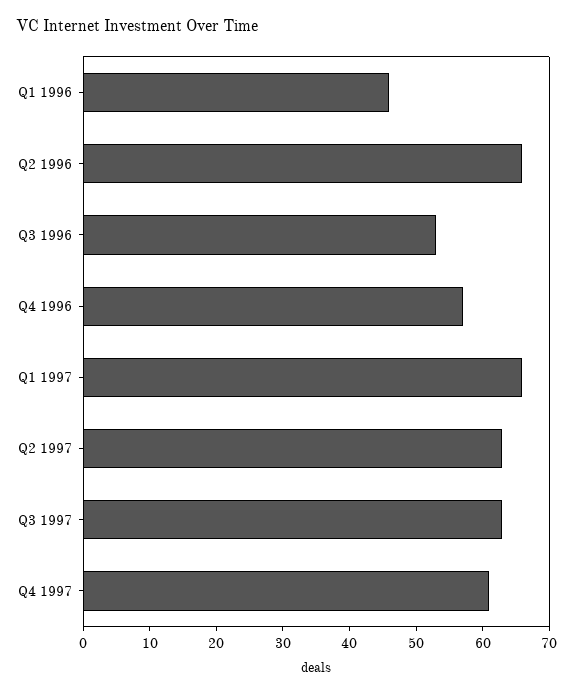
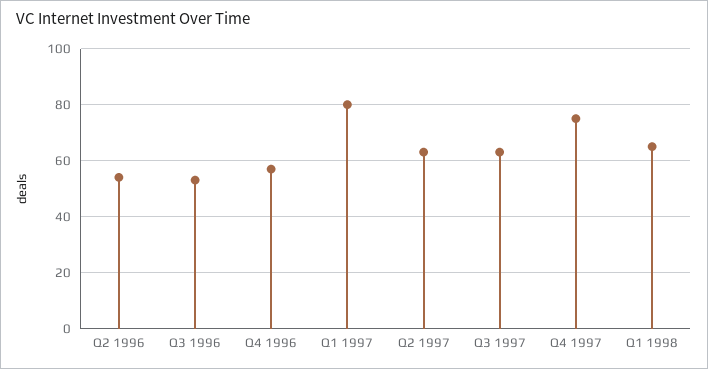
Q1 1996: 45 -> none
Q2 1996: 65 -> 55
Q1 1997: 65 -> 80
Q4 1997: 60 -> 75
Q1 1998: none -> 65

